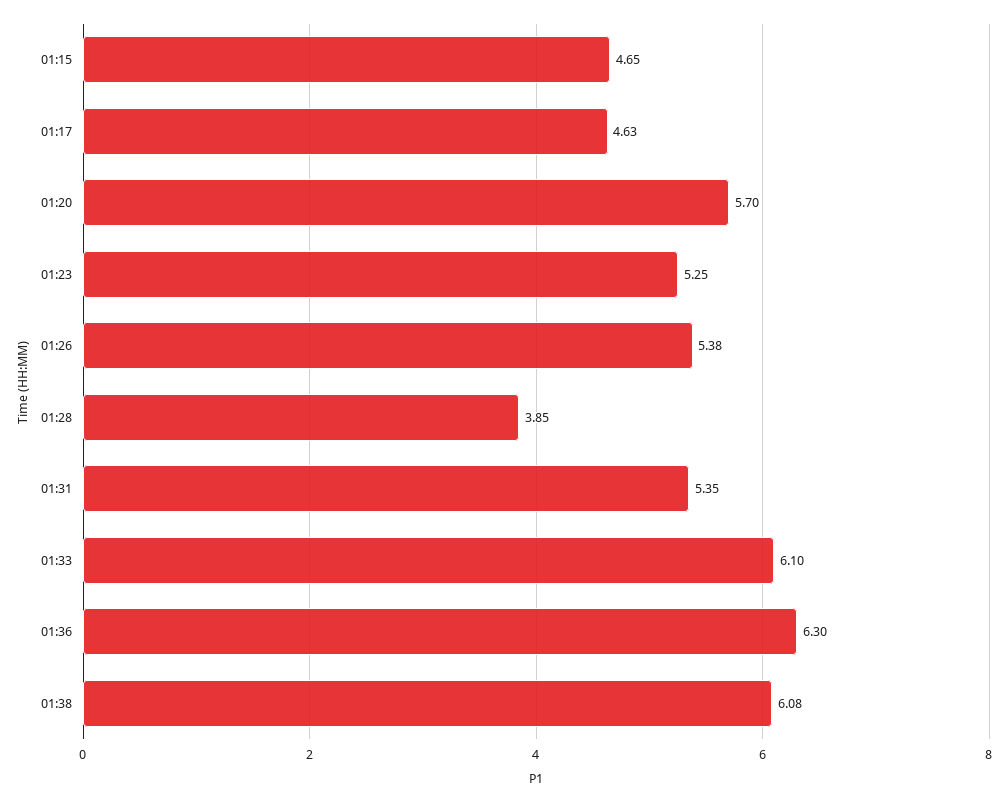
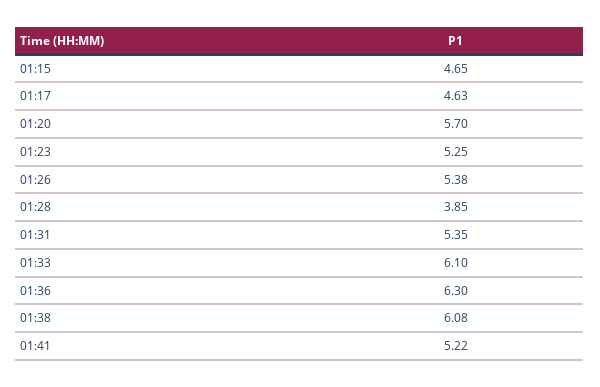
01:41: none -> 5.22

